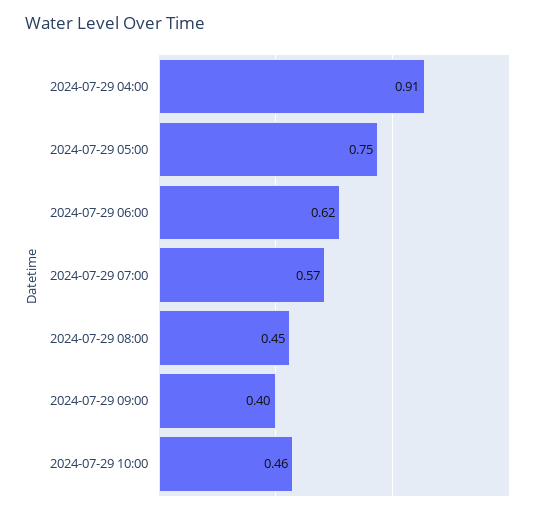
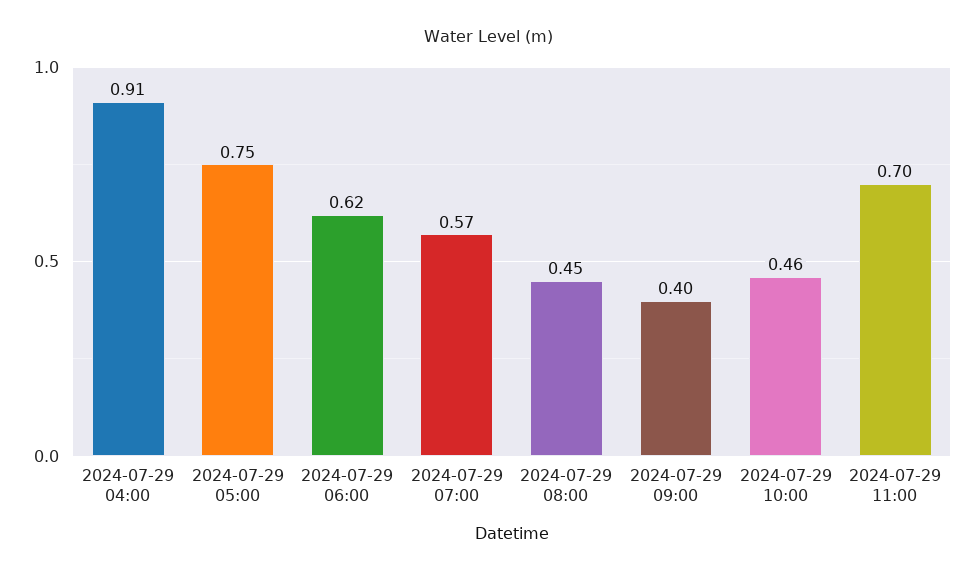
2024-07-29 11:00: none -> 0.7

